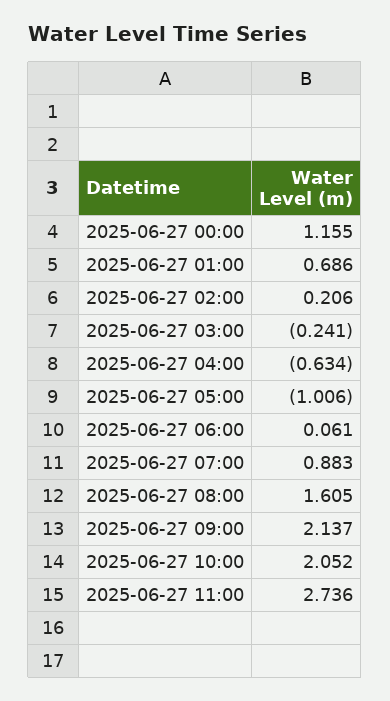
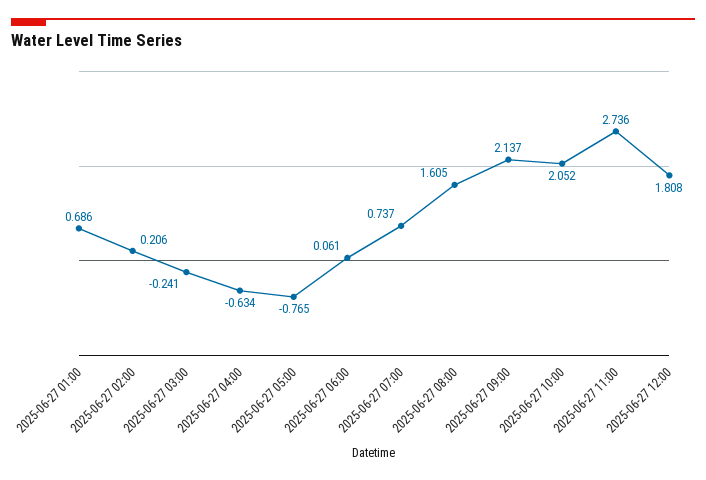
2025-06-27 00:00: 1.155 -> none
2025-06-27 05:00: -1.006 -> -0.765
2025-06-27 07:00: 0.883 -> 0.737
2025-06-27 12:00: none -> 1.808

